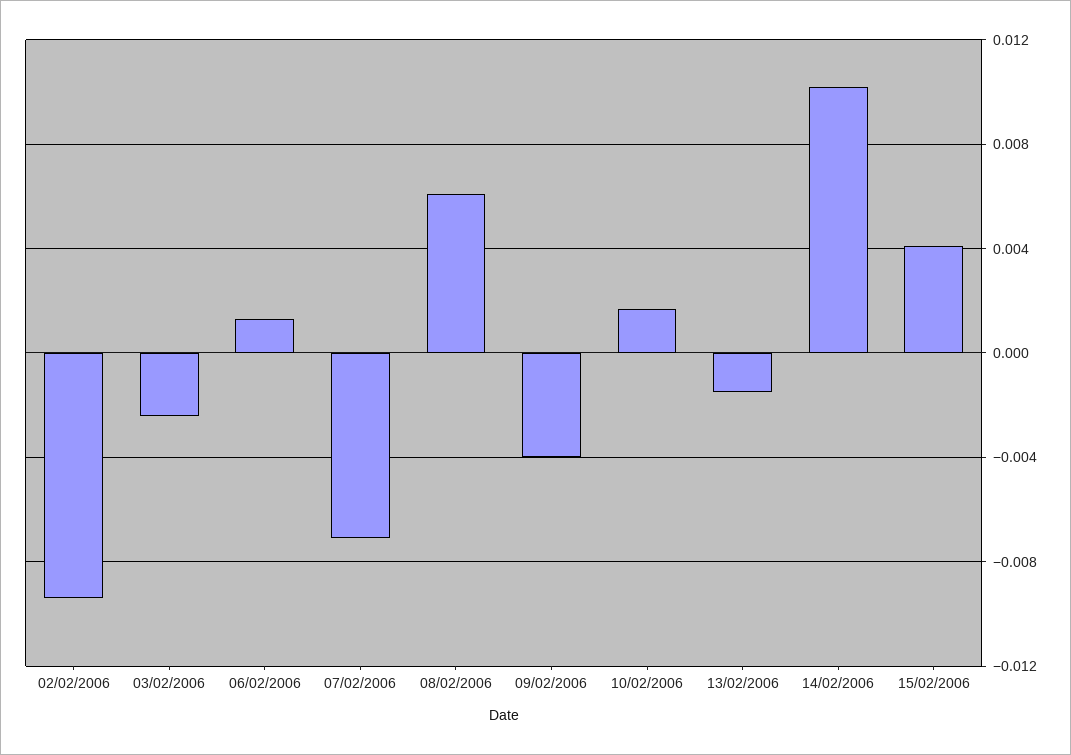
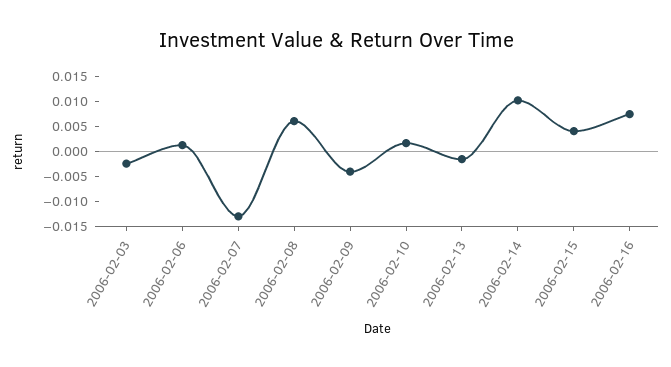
02/02/2006: -0.0095 -> none
07/02/2006: -0.007 -> -0.0125
2006-02-16: none -> 0.0075

